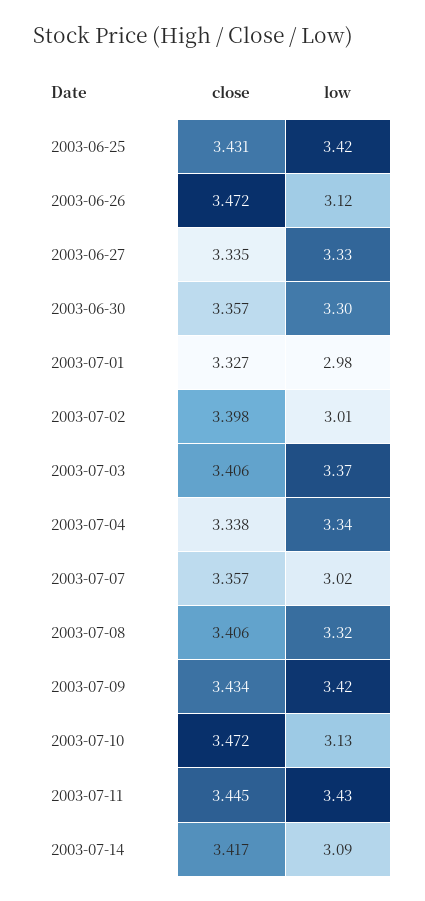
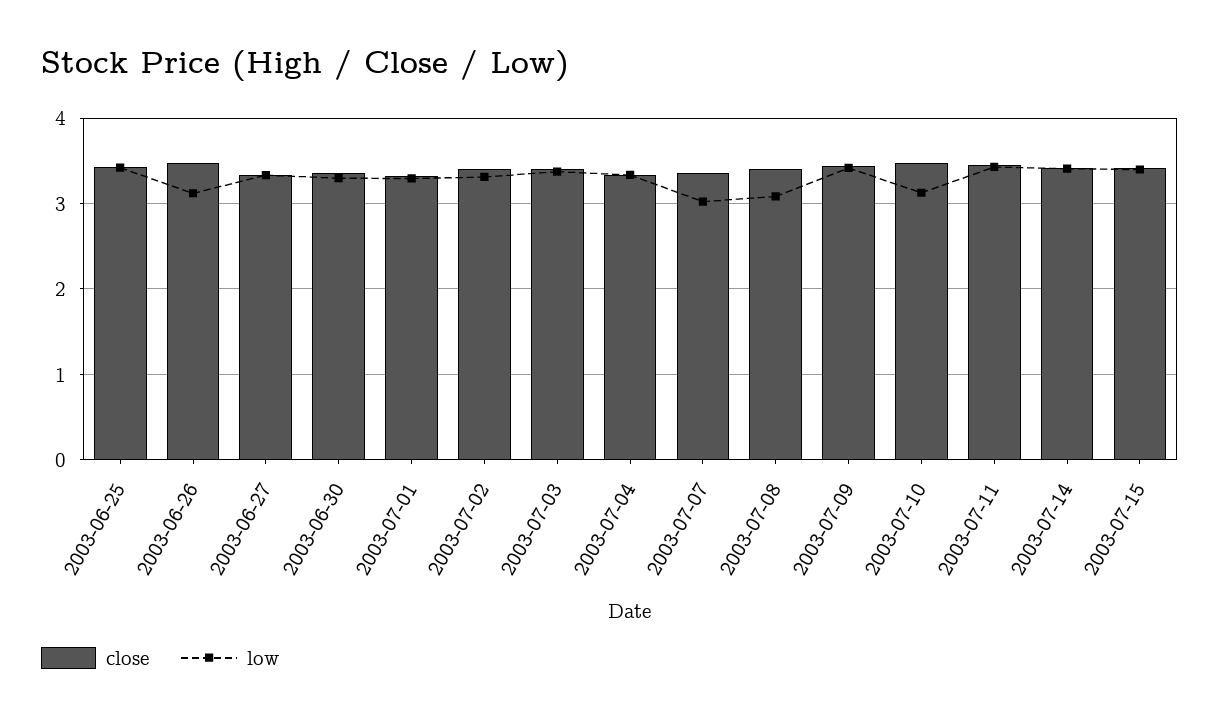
low, 2003-07-01: 2.98 -> 3.3
low, 2003-07-02: 3.01 -> 3.3
low, 2003-07-08: 3.32 -> 3.1
low, 2003-07-14: 3.09 -> 3.4
close, 2003-07-15: none -> 3.4
low, 2003-07-15: none -> 3.4

